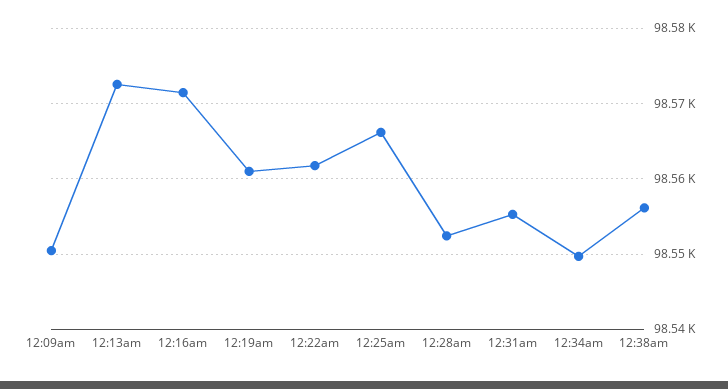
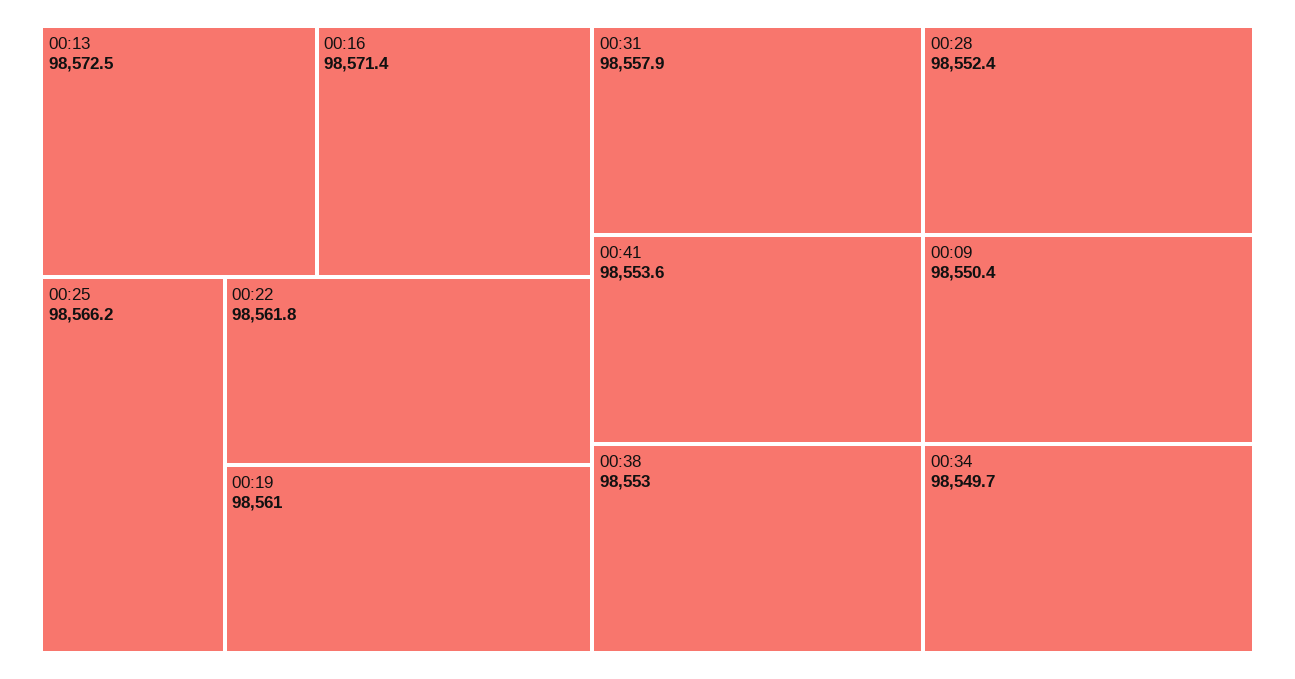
12:31am: 98555 -> 98557.9
12:38am: 98556 -> 98553
00:41: none -> 98553.6

